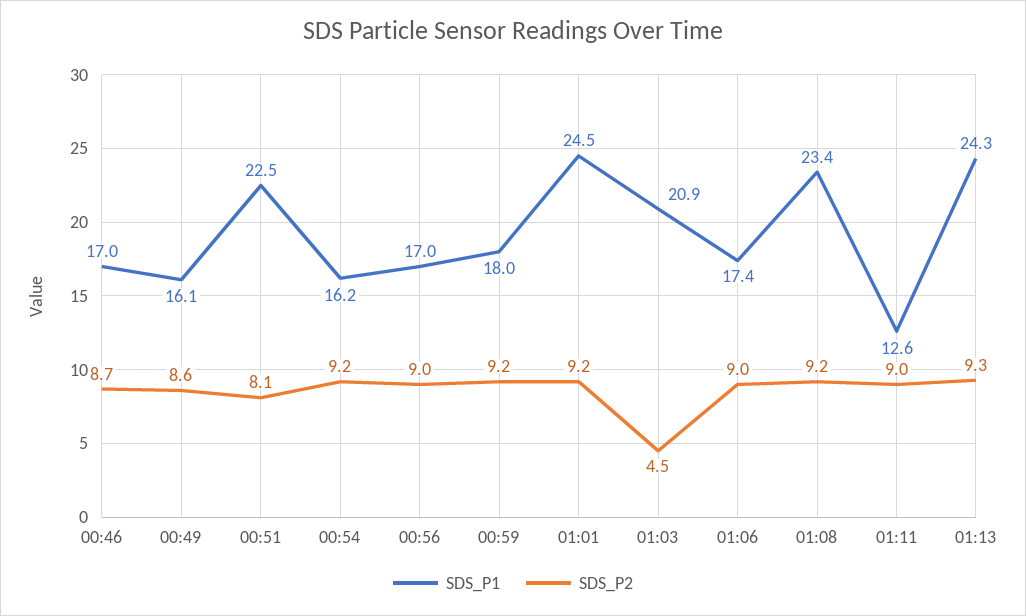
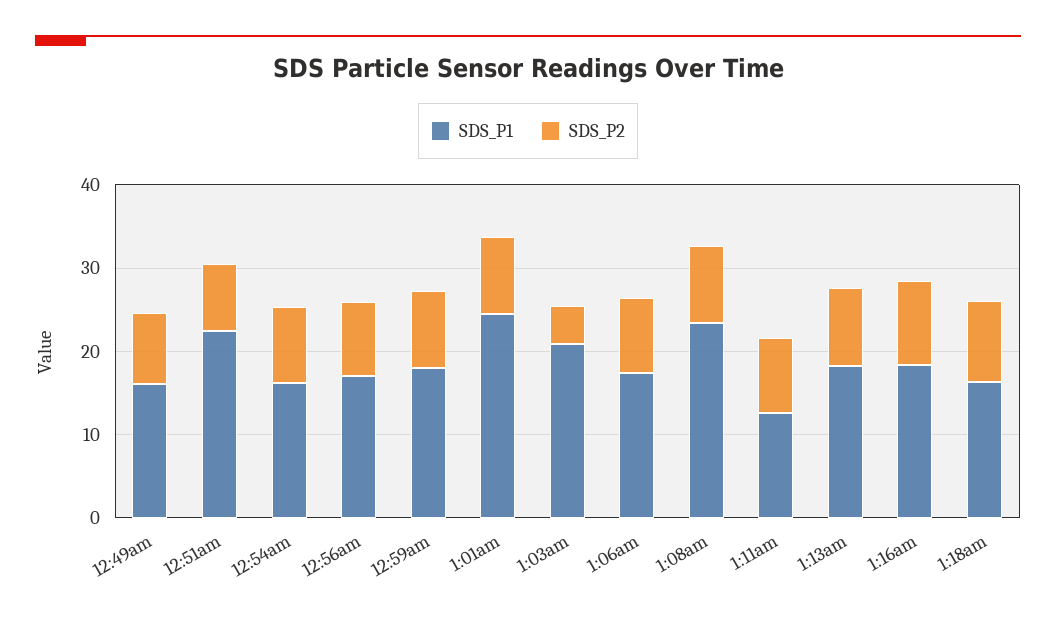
SDS_P1, 00:46: 17 -> none
SDS_P2, 00:46: 8.7 -> none
SDS_P1, 01:13: 24.3 -> 18
SDS_P1, 1:16am: none -> 18
SDS_P2, 1:16am: none -> 10
SDS_P1, 1:18am: none -> 16
SDS_P2, 1:18am: none -> 10

